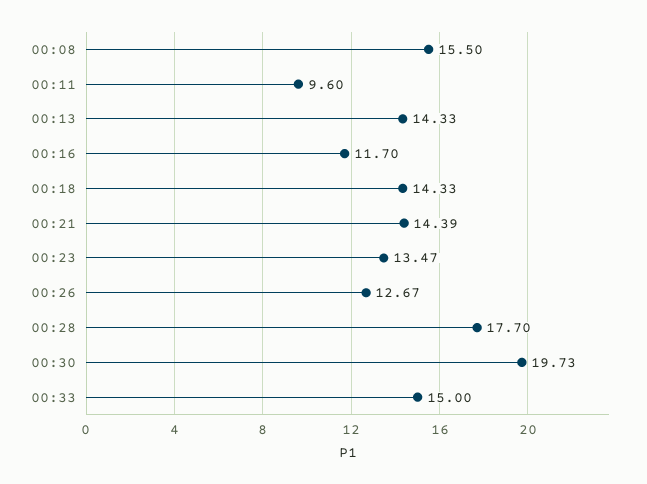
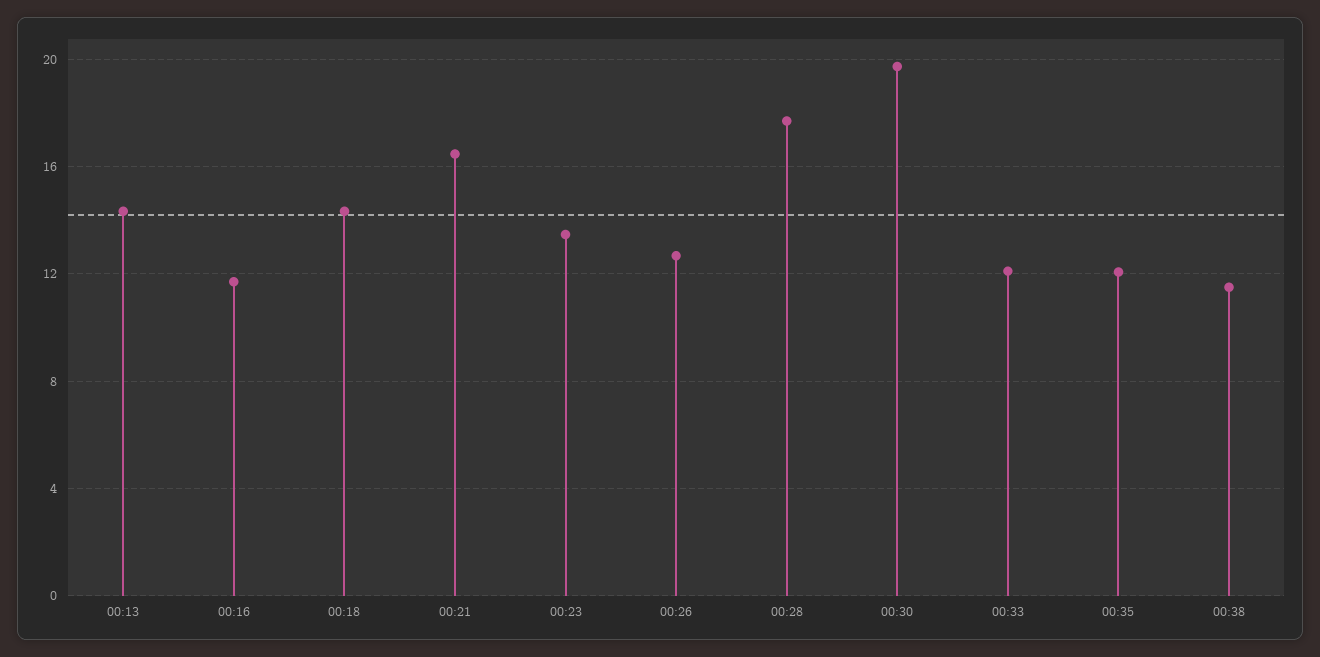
00:08: 15.5 -> none
00:11: 9.6 -> none
00:21: 14.39 -> 16.5
00:33: 15 -> 12
00:35: none -> 12
00:38: none -> 11.5

